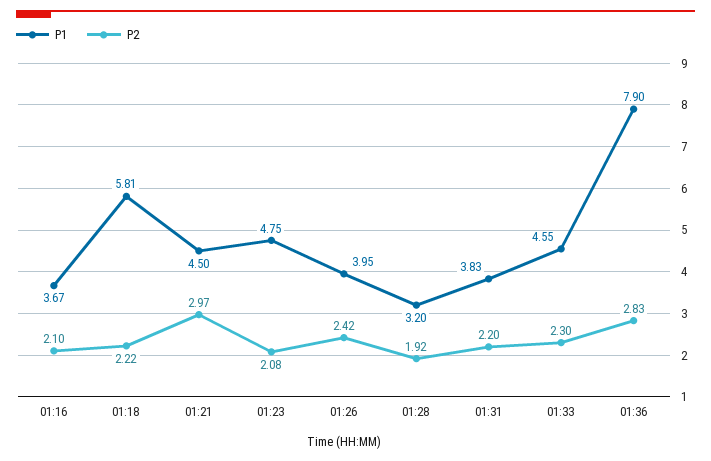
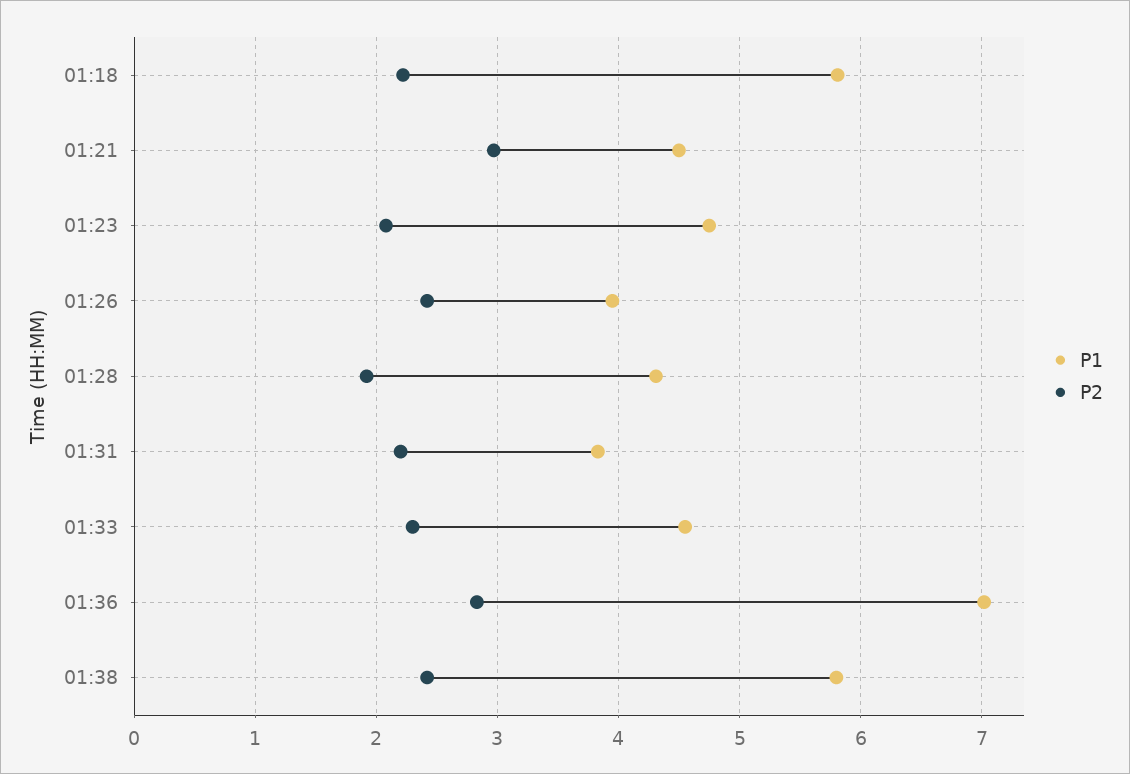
P1, 01:16: 3.67 -> none
P2, 01:16: 2.1 -> none
P1, 01:28: 3.2 -> 4.3
P1, 01:36: 7.9 -> 7
P1, 01:38: none -> 5.8
P2, 01:38: none -> 2.4

